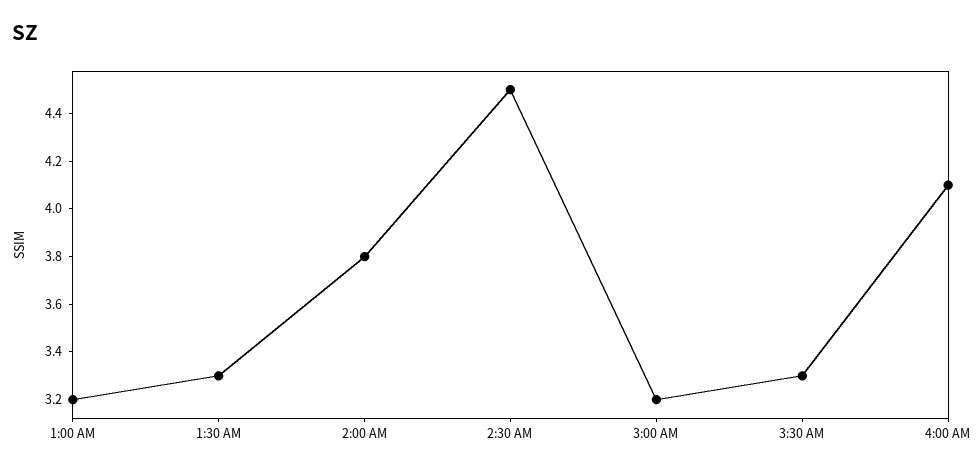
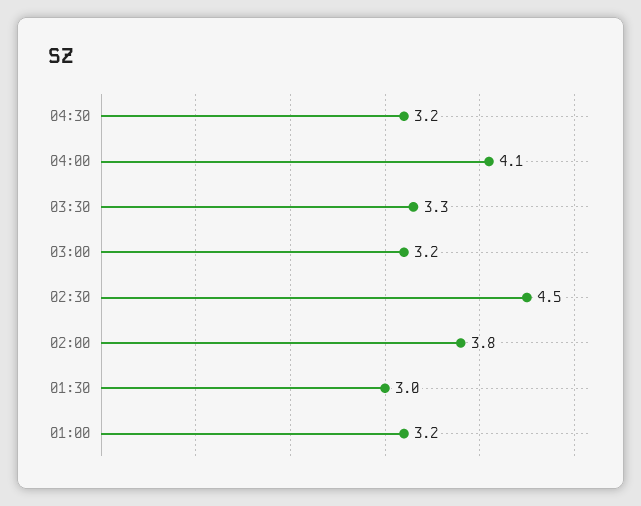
1:30 AM: 3.3 -> 3
04:30: none -> 3.2

